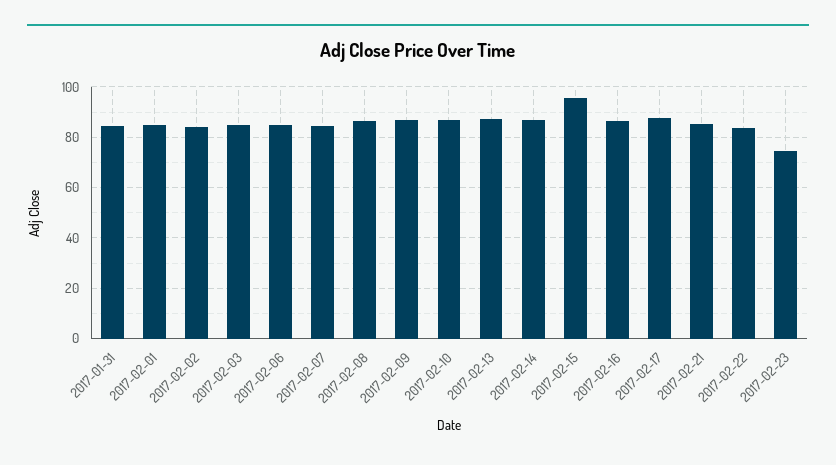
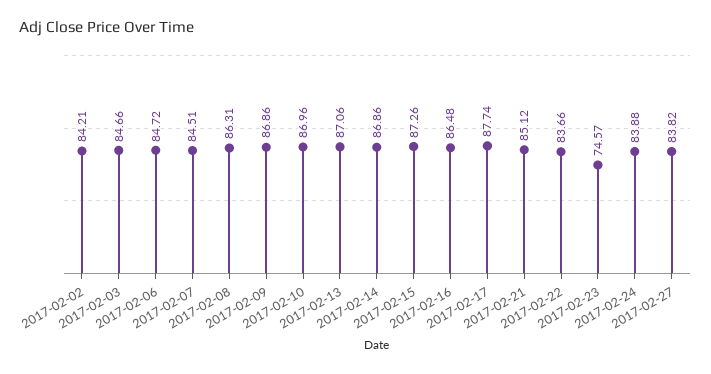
2017-01-31: 85 -> none
2017-02-01: 85 -> none
2017-02-15: 95 -> 87.26
2017-02-24: none -> 83.88
2017-02-27: none -> 83.82

